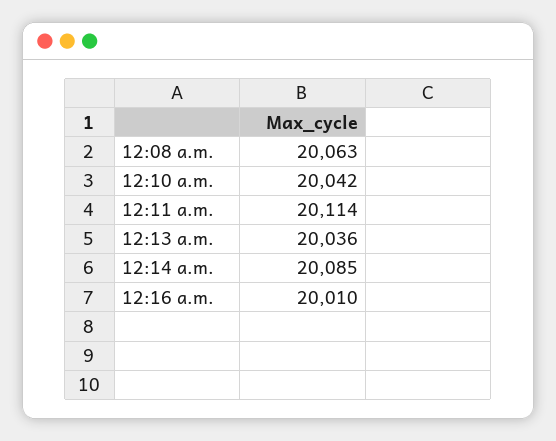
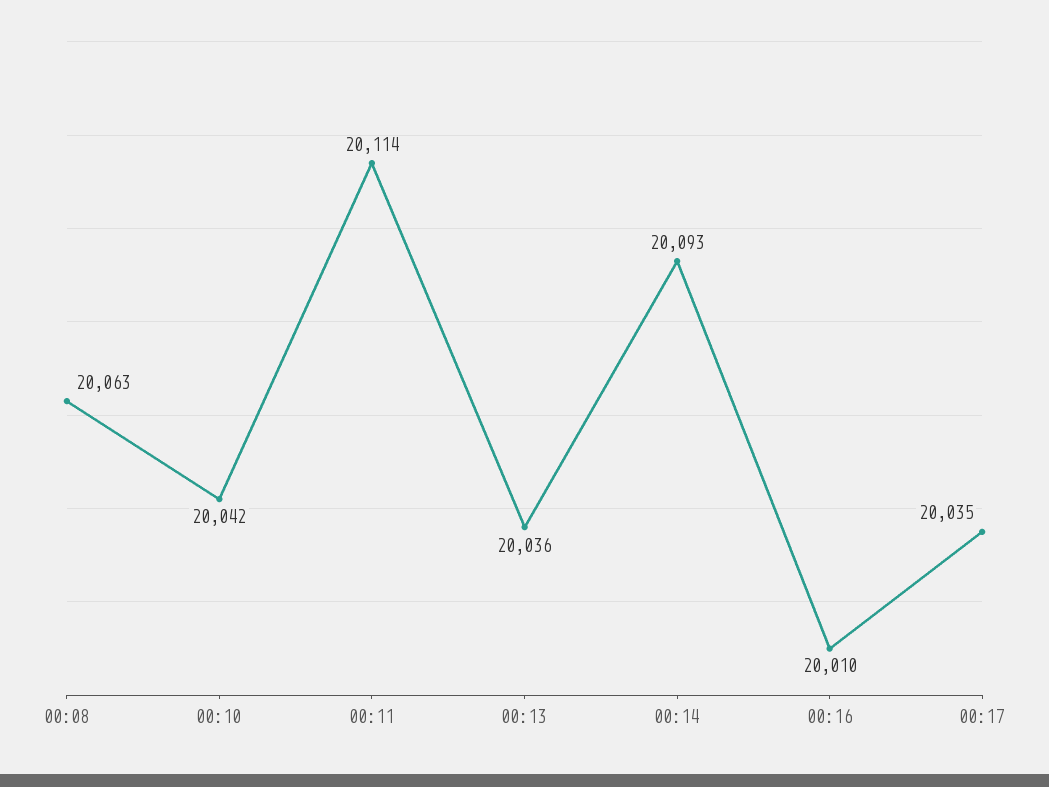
12:14 a.m.: 20085 -> 20093
00:17: none -> 20035

